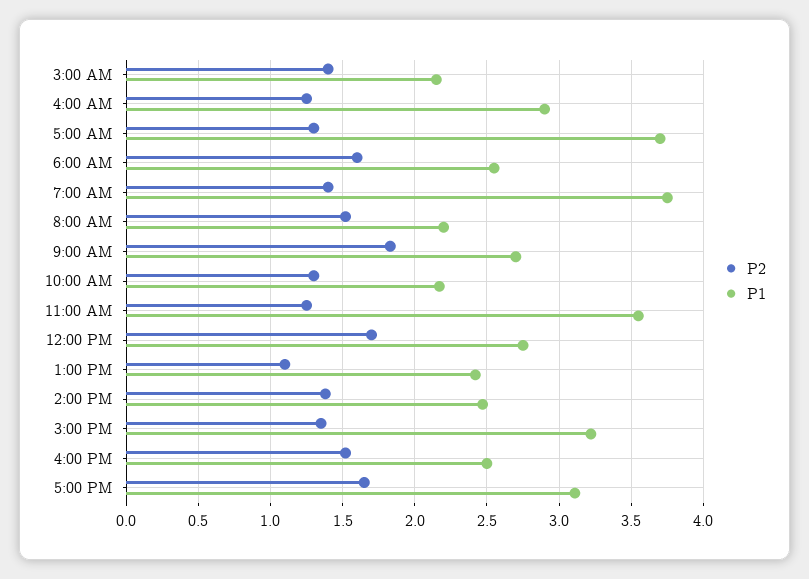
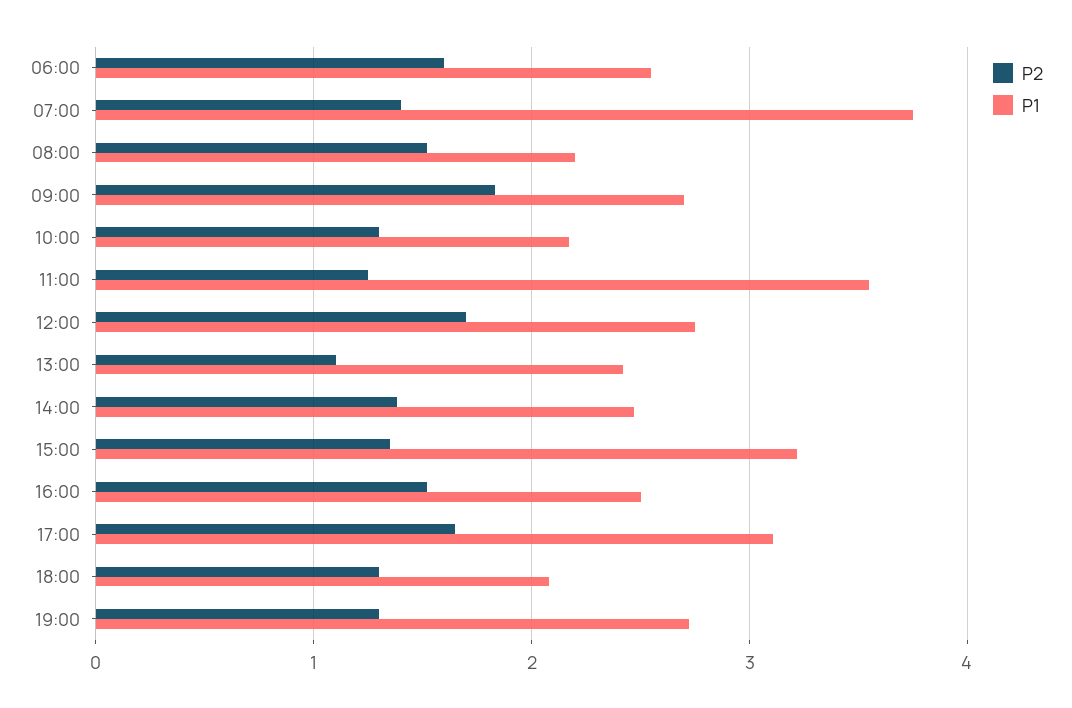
P2, 3:00 AM: 1.4 -> none
P1, 3:00 AM: 2.15 -> none
P2, 4:00 AM: 1.25 -> none
P1, 4:00 AM: 2.9 -> none
P2, 5:00 AM: 1.3 -> none
P1, 5:00 AM: 3.7 -> none
P2, 18:00: none -> 1.3
P1, 18:00: none -> 2.1
P2, 19:00: none -> 1.3
P1, 19:00: none -> 2.7

